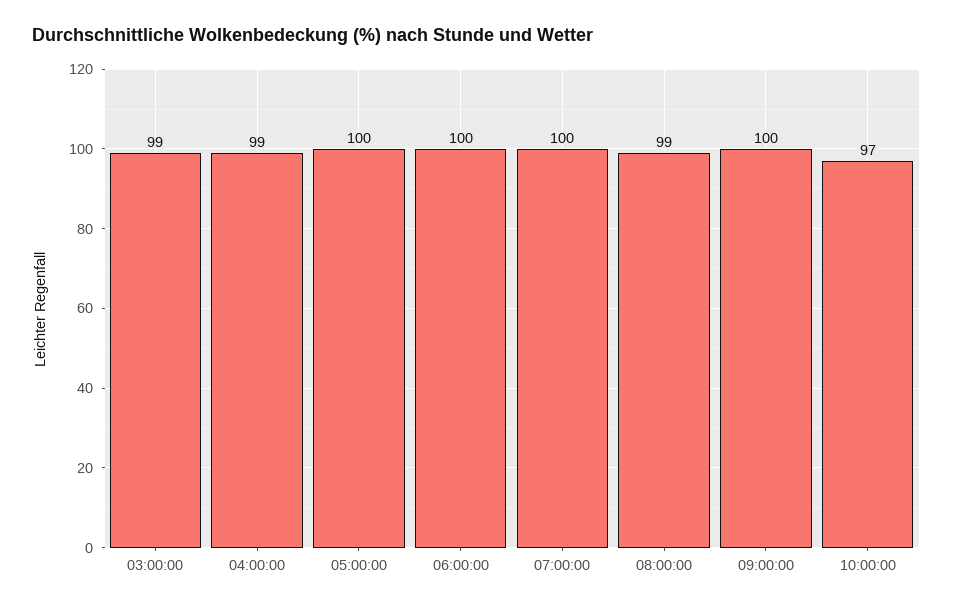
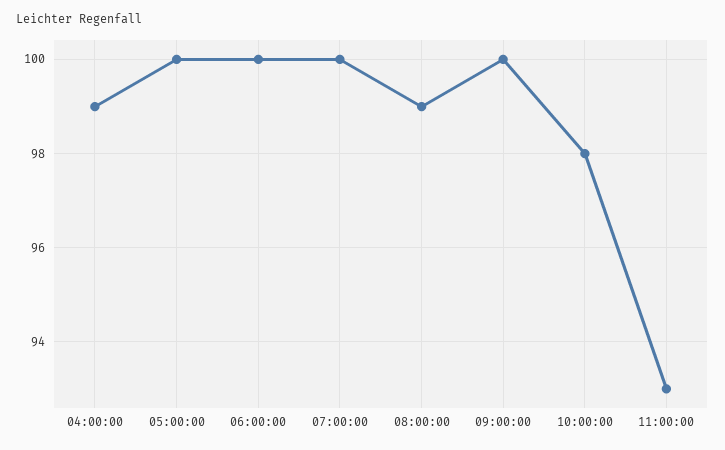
03:00:00: 99 -> none
10:00:00: 97 -> 98
11:00:00: none -> 93

